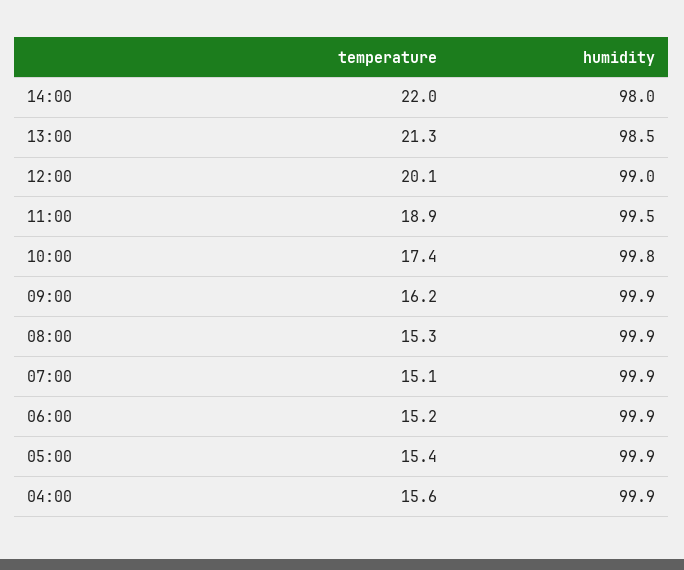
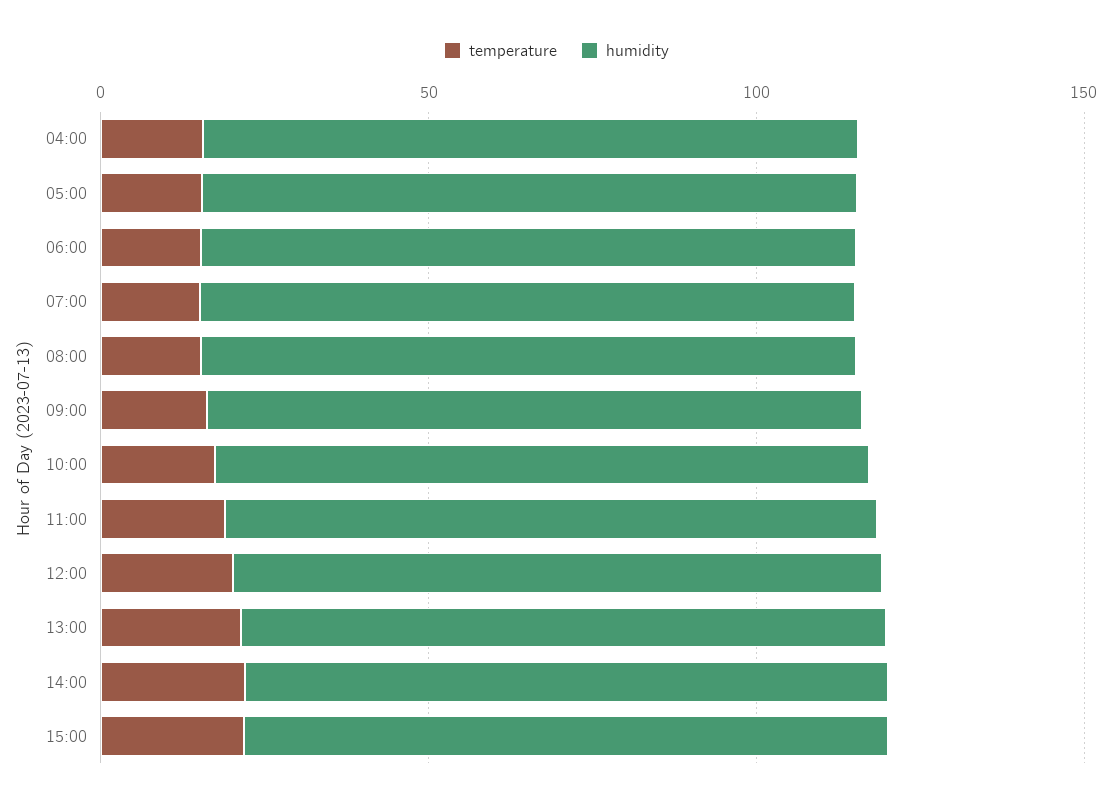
temperature, 15:00: none -> 20
humidity, 15:00: none -> 100

